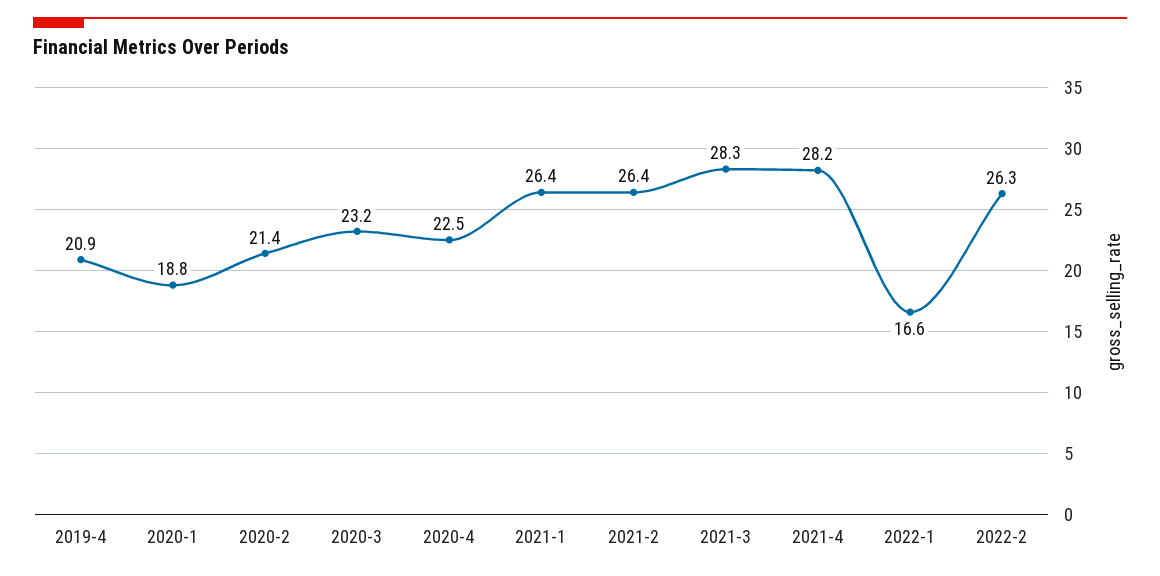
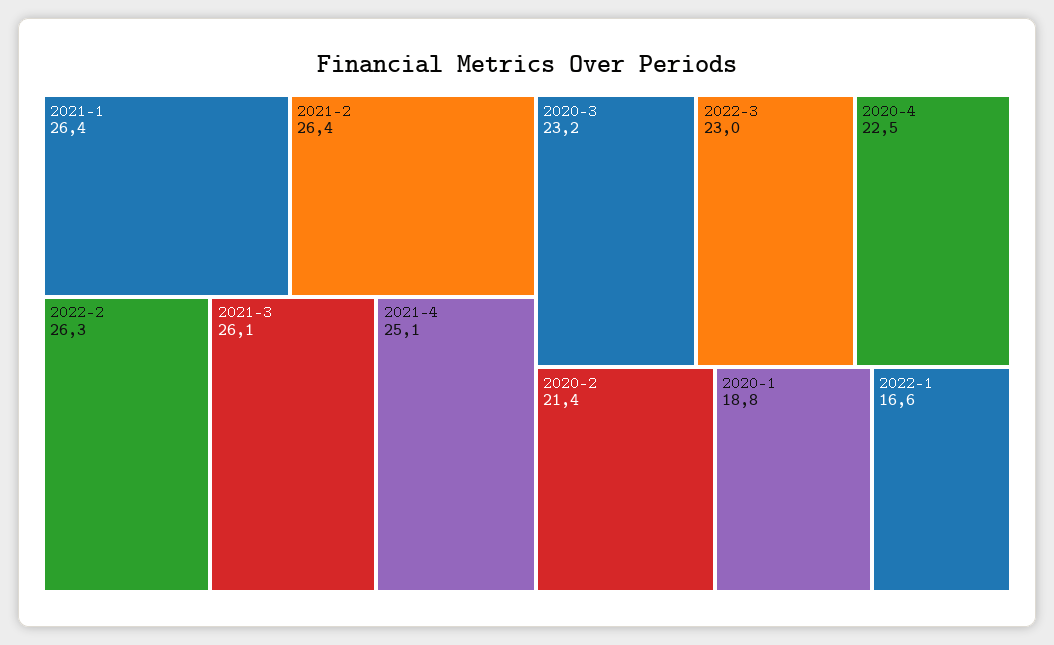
2019-4: 20.9 -> none
2021-3: 28.3 -> 26.1
2021-4: 28.2 -> 25.1
2022-3: none -> 23

